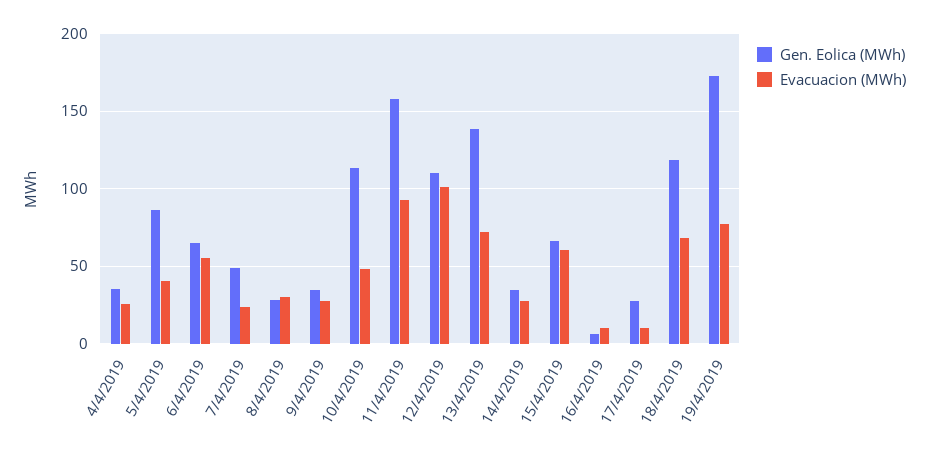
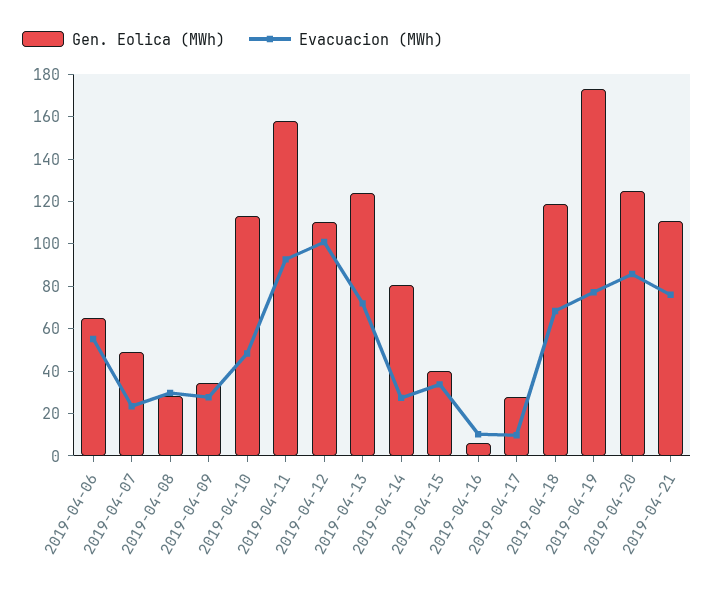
Gen. Eolica (MWh), 4/4/2019: 35 -> none
Evacuacion (MWh), 4/4/2019: 25 -> none
Gen. Eolica (MWh), 5/4/2019: 85 -> none
Evacuacion (MWh), 5/4/2019: 40 -> none
Gen. Eolica (MWh), 13/4/2019: 140 -> 125
Gen. Eolica (MWh), 14/4/2019: 35 -> 80
Gen. Eolica (MWh), 15/4/2019: 65 -> 40
Evacuacion (MWh), 15/4/2019: 60 -> 35
Gen. Eolica (MWh), 2019-04-20: none -> 125
Evacuacion (MWh), 2019-04-20: none -> 85
Gen. Eolica (MWh), 2019-04-21: none -> 110
Evacuacion (MWh), 2019-04-21: none -> 75

